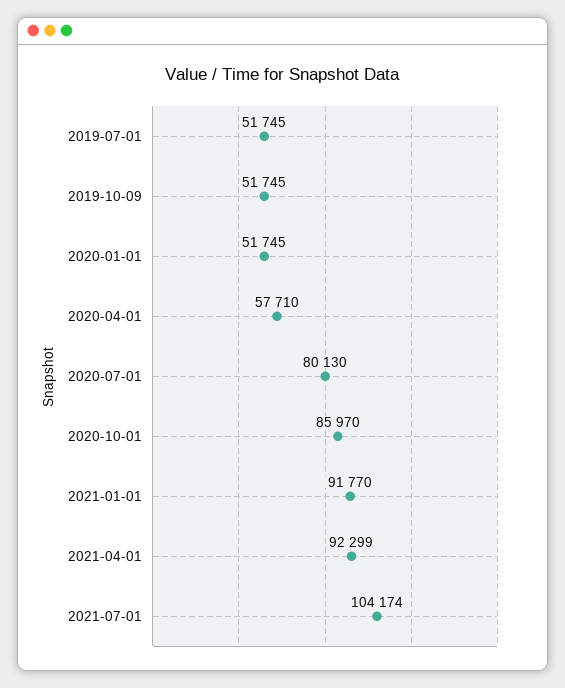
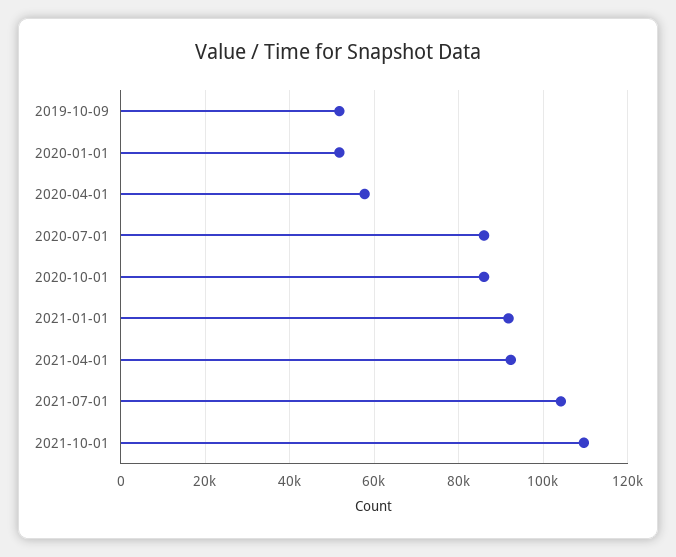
2019-07-01: 51745 -> none
2020-07-01: 80130 -> 86000
2021-10-01: none -> 110000

